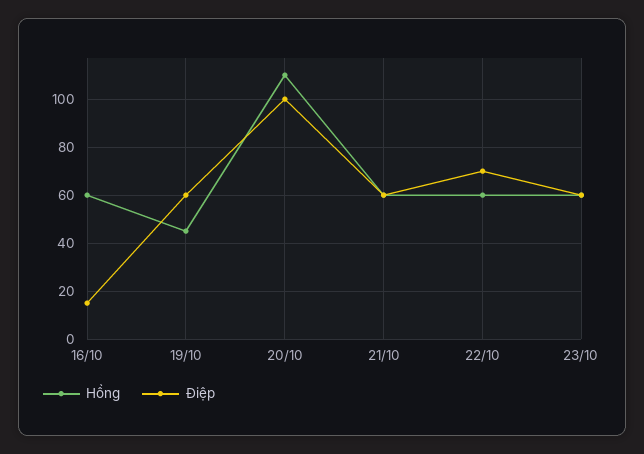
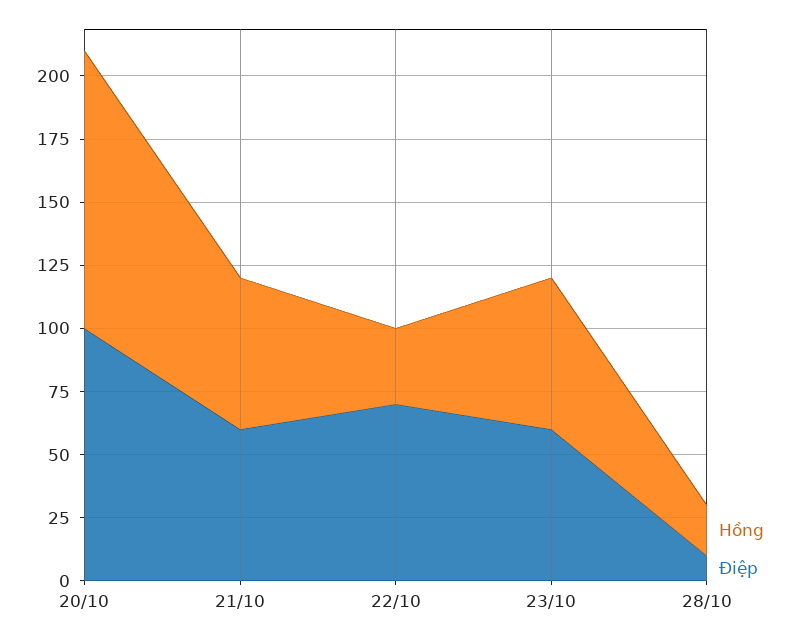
Hồng, 16/10: 60 -> none
Điệp, 16/10: 15 -> none
Hồng, 19/10: 45 -> none
Điệp, 19/10: 60 -> none
Hồng, 22/10: 60 -> 30
Hồng, 28/10: none -> 20
Điệp, 28/10: none -> 10

